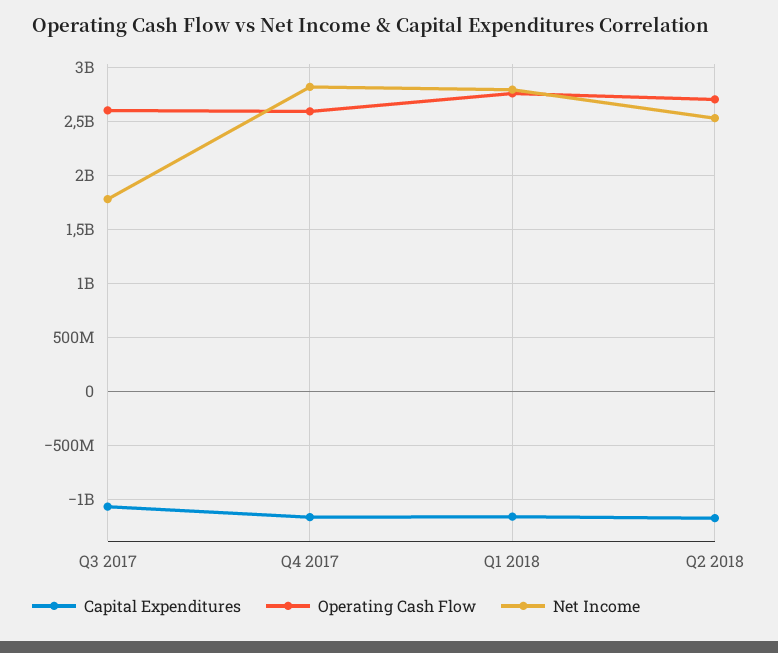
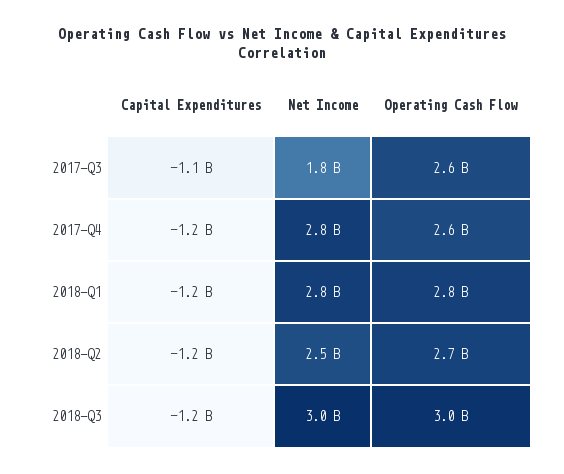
Capital Expenditures, 2018-Q3: none -> -1200000000
Net Income, 2018-Q3: none -> 3000000000
Operating Cash Flow, 2018-Q3: none -> 3000000000

